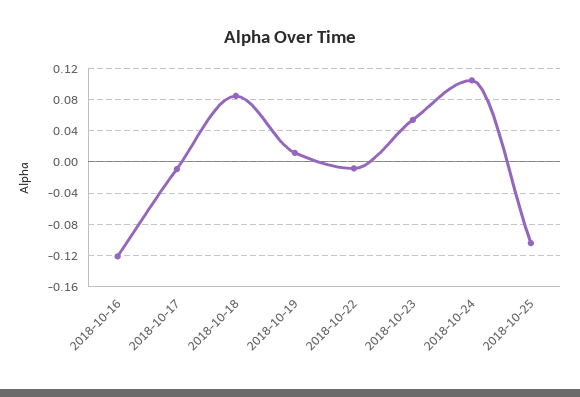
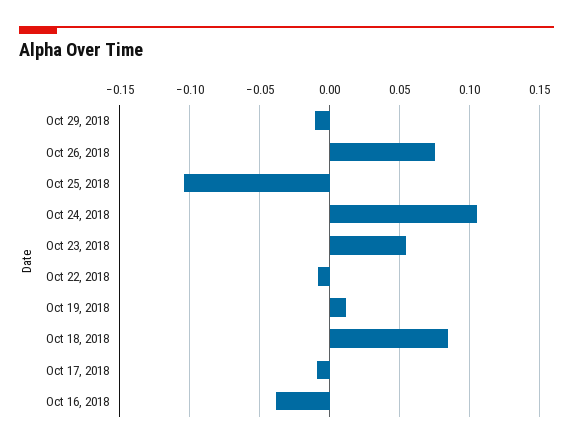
2018-10-16: -0.12 -> -0.04
Oct 29, 2018: none -> -0.01
Oct 26, 2018: none -> 0.075

